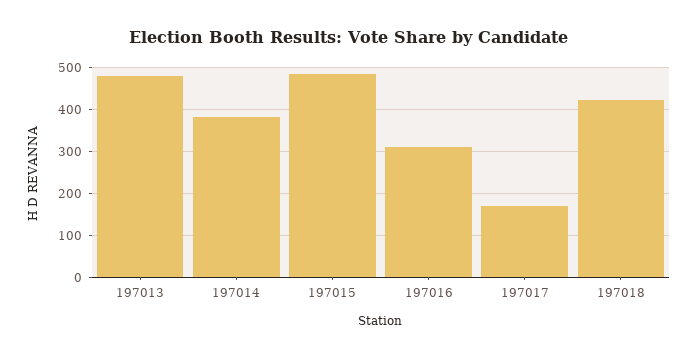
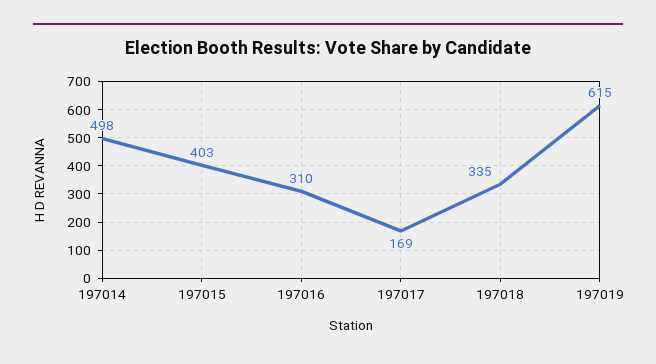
197013: 480 -> none
197014: 380 -> 498
197015: 480 -> 403
197018: 420 -> 335
197019: none -> 615

